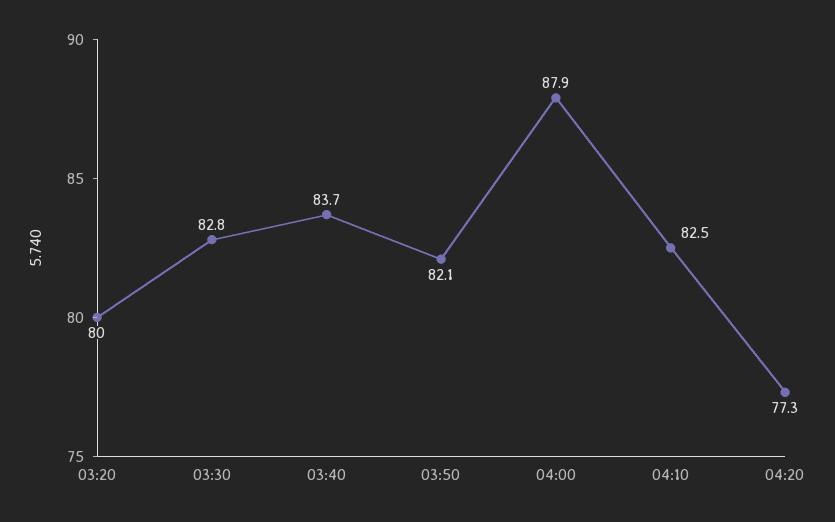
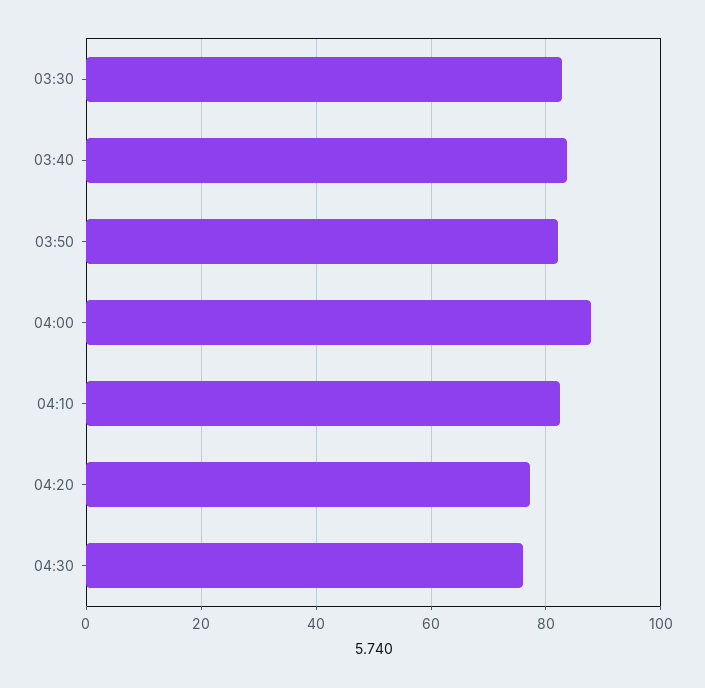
03:20: 80 -> none
04:30: none -> 76

